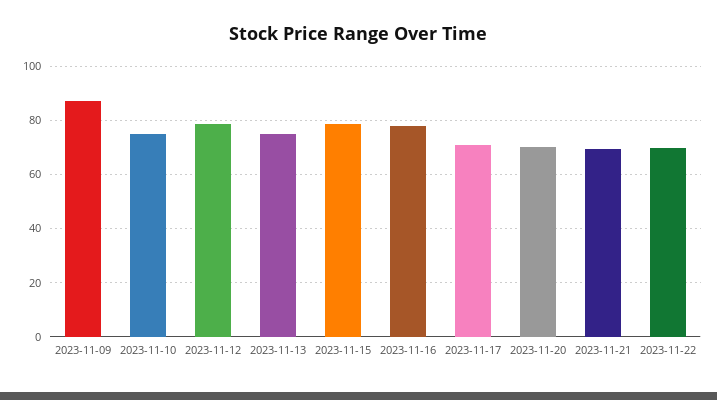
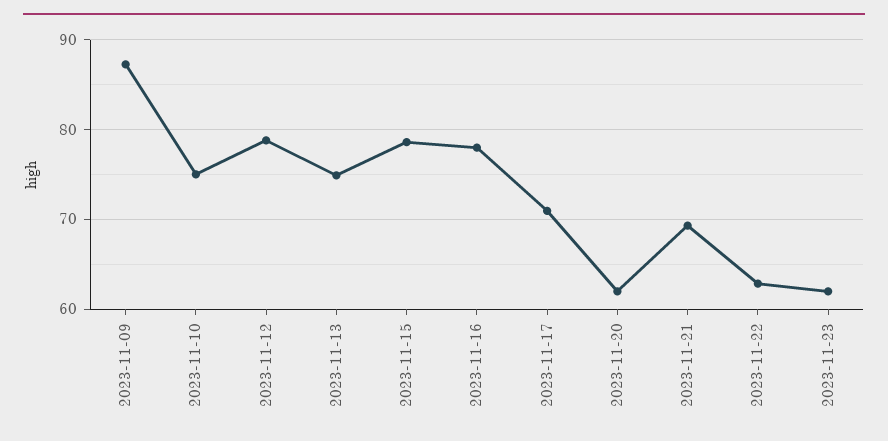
2023-11-20: 70 -> 62
2023-11-22: 70 -> 63
2023-11-23: none -> 62

